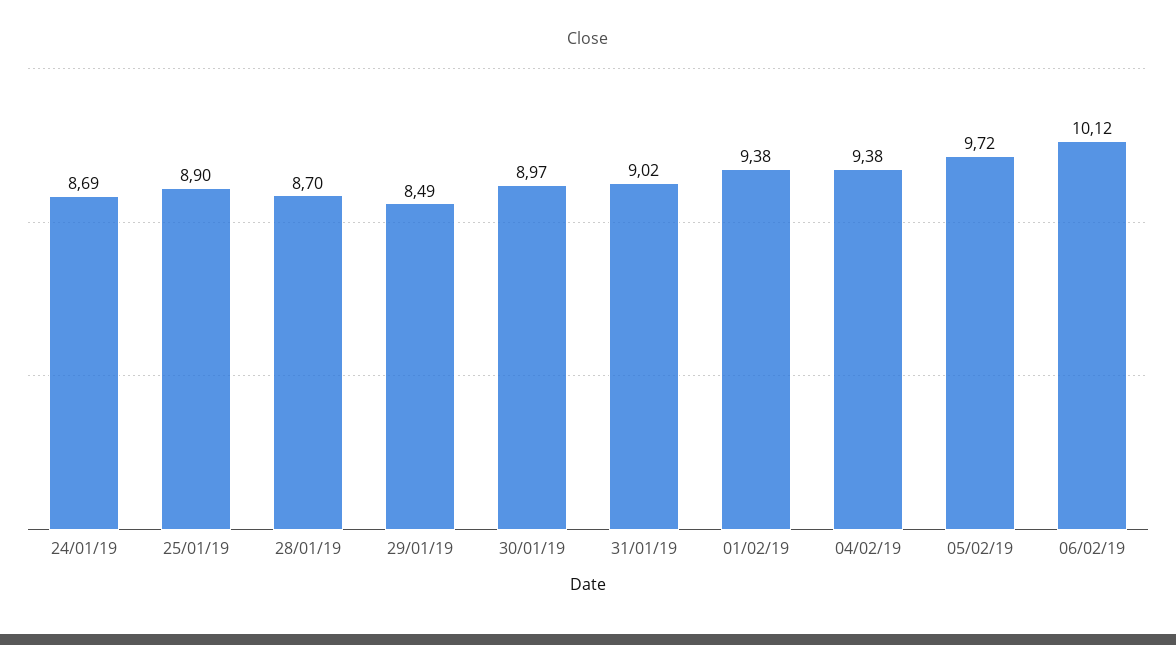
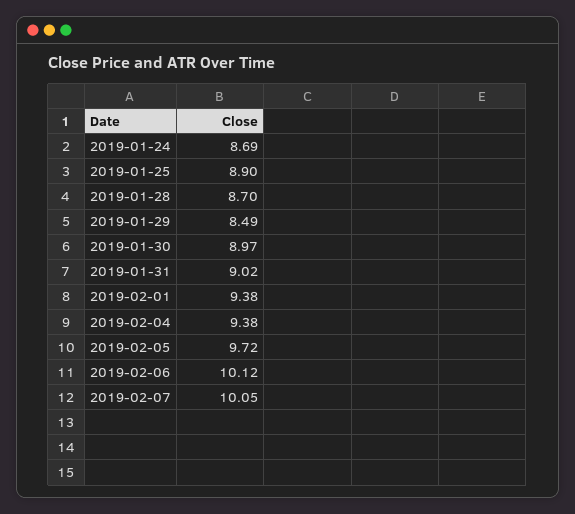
2019-02-07: none -> 10.05

